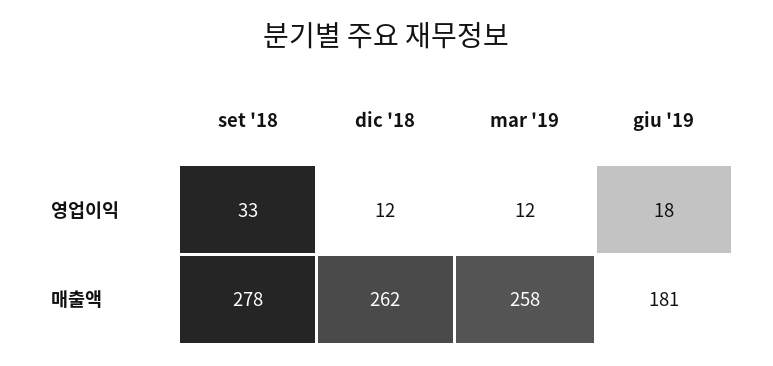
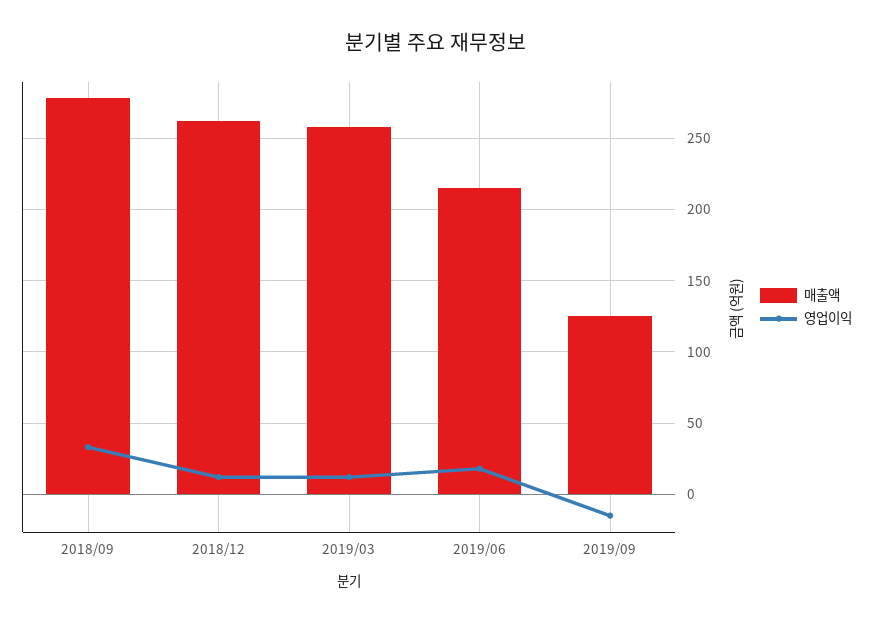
매출액, giu '19: 181 -> 215
매출액, 2019/09: none -> 125
영업이익, 2019/09: none -> -15

